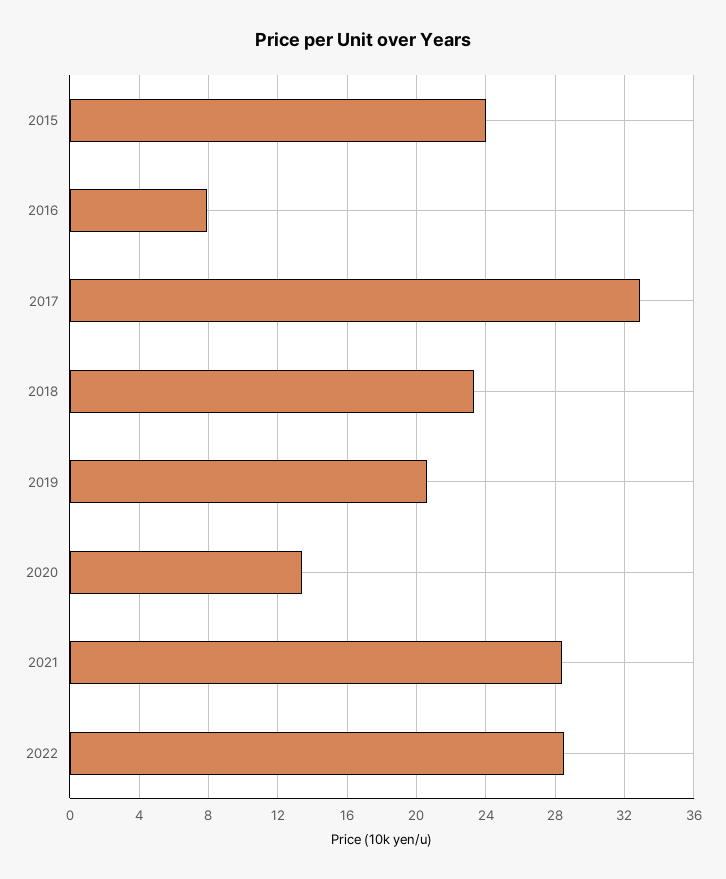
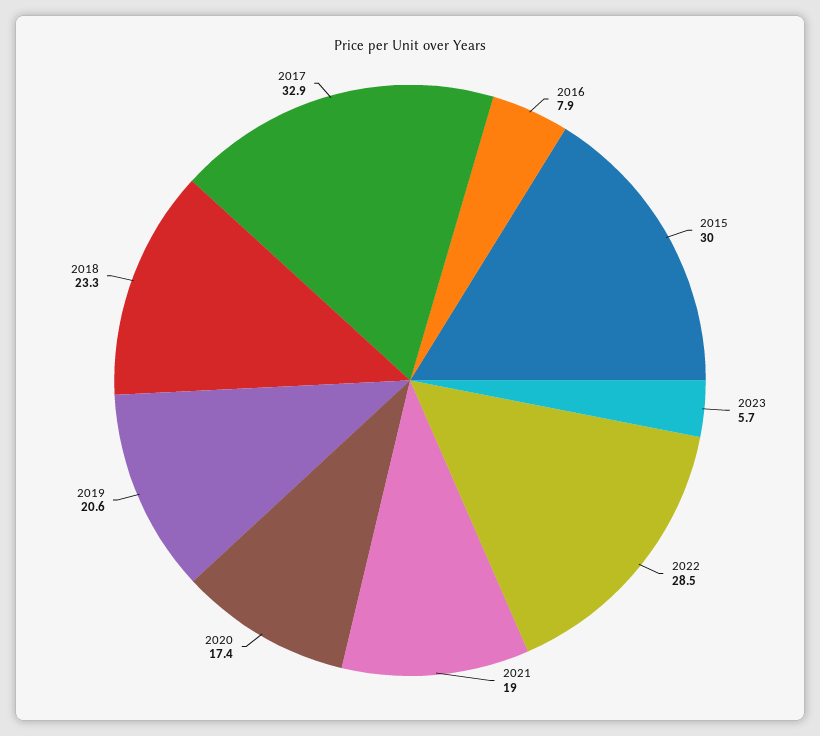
2015: 24 -> 30
2020: 13.5 -> 17.4
2021: 28.5 -> 19
2023: none -> 5.7

